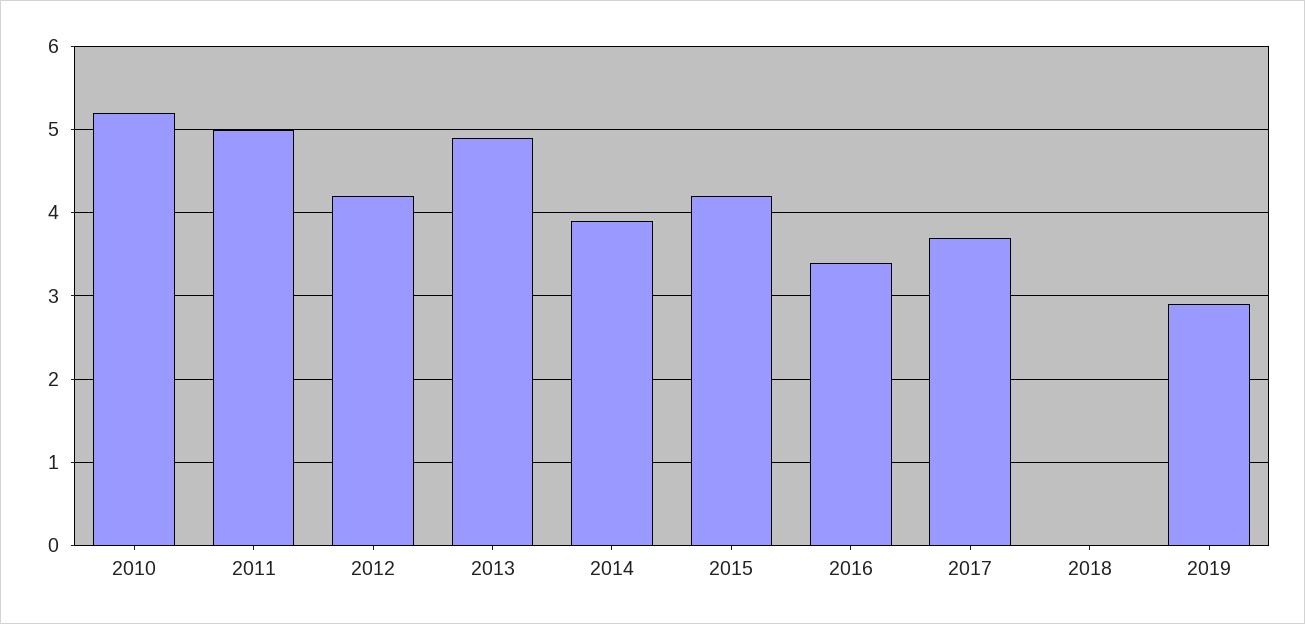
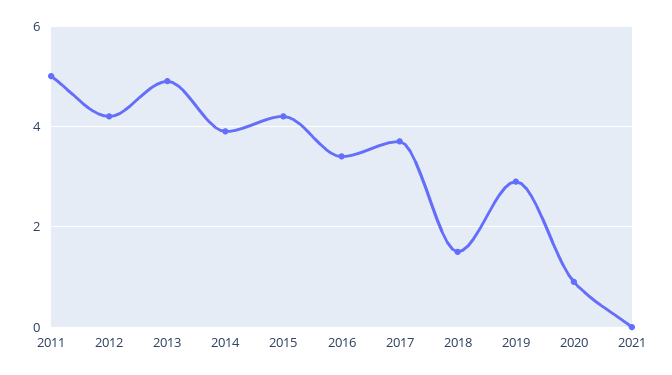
2010: 5.2 -> none
2018: 0 -> 1.5
2020: none -> 1
2021: none -> 0

